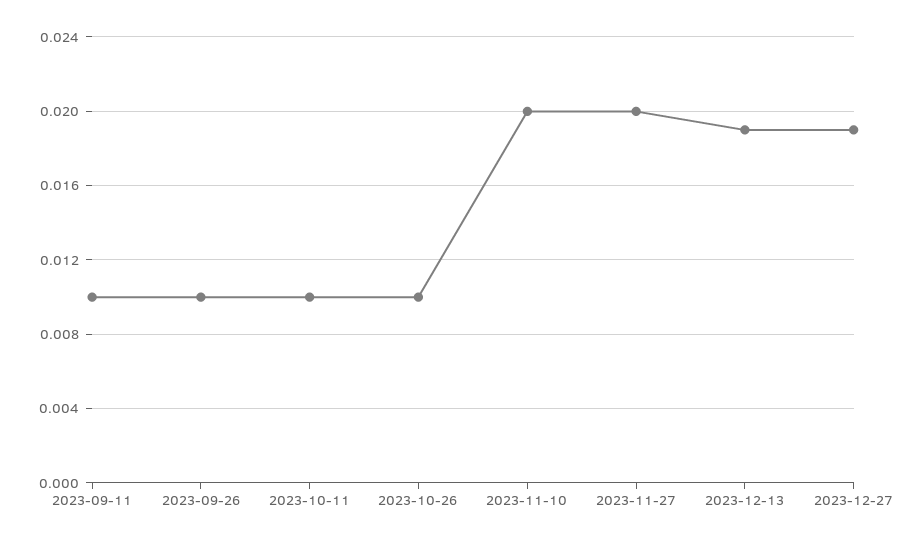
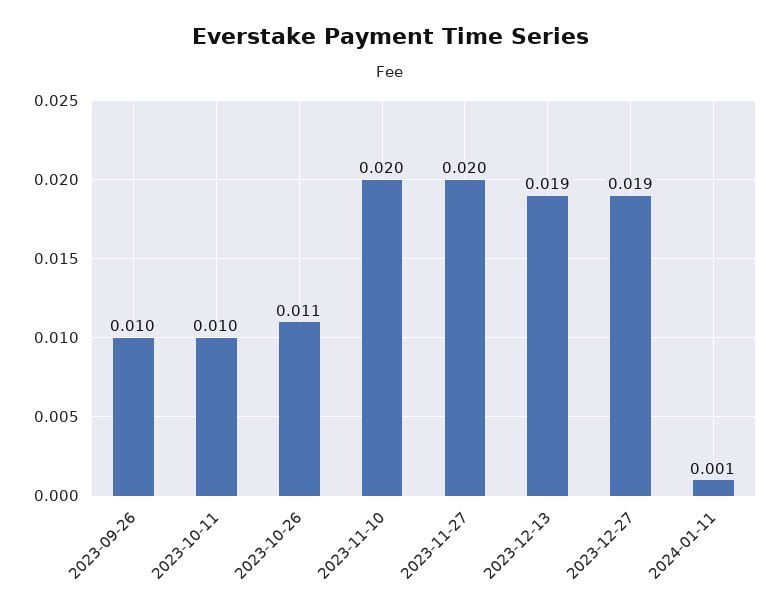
2023-09-11: 0.01 -> none
2023-10-26: 0.01 -> 0.011
2024-01-11: none -> 0.001

